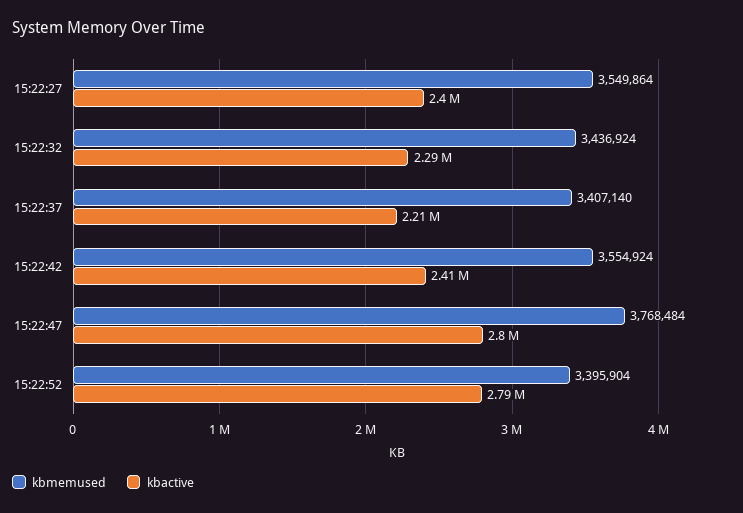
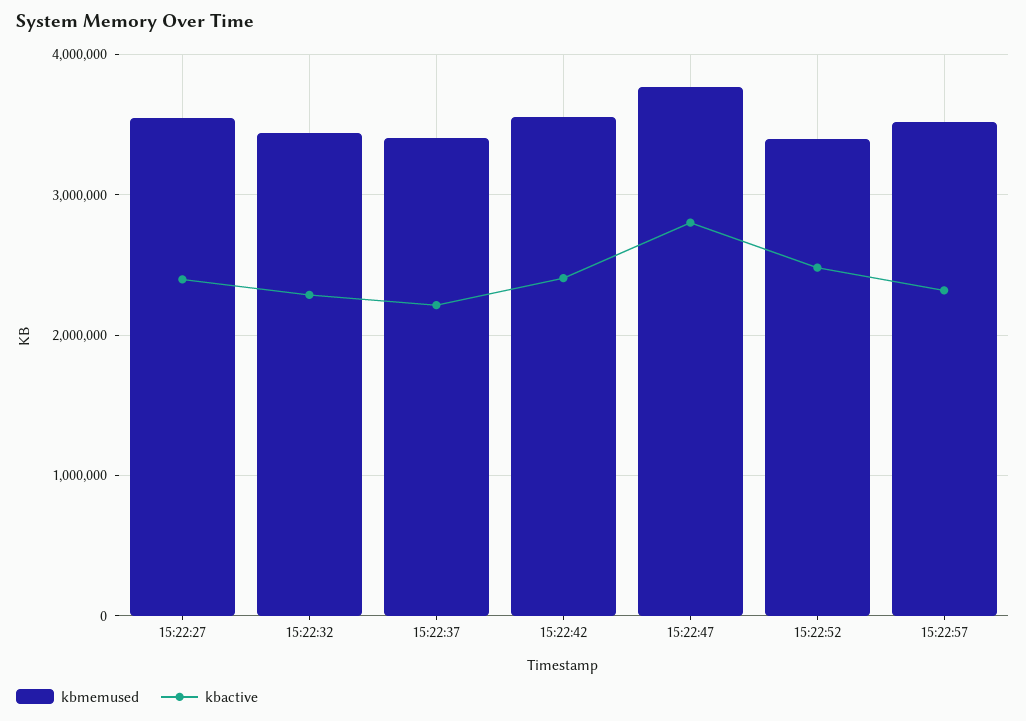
kbactive, 15:22:52: 2790000 -> 2500000
kbmemused, 15:22:57: none -> 3500000
kbactive, 15:22:57: none -> 2300000

